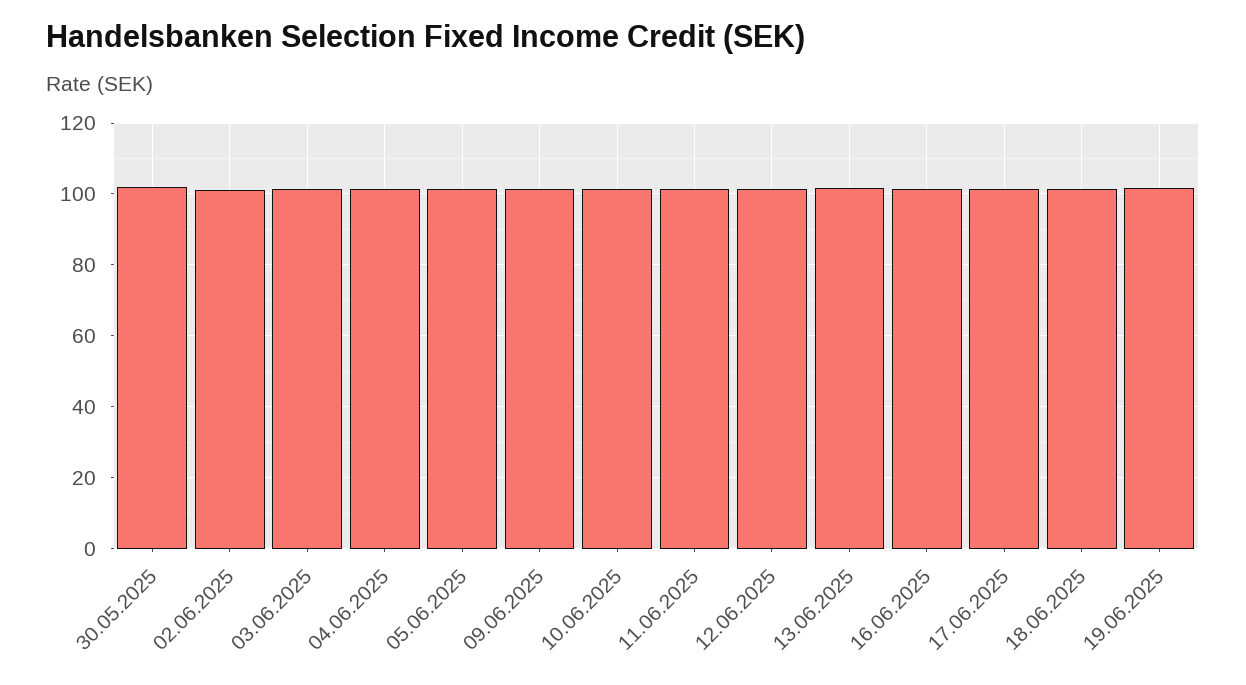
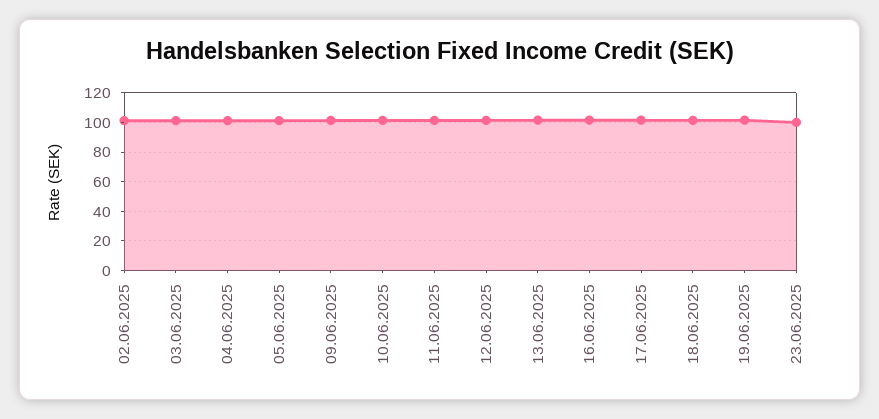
30.05.2025: 102 -> none
23.06.2025: none -> 100

